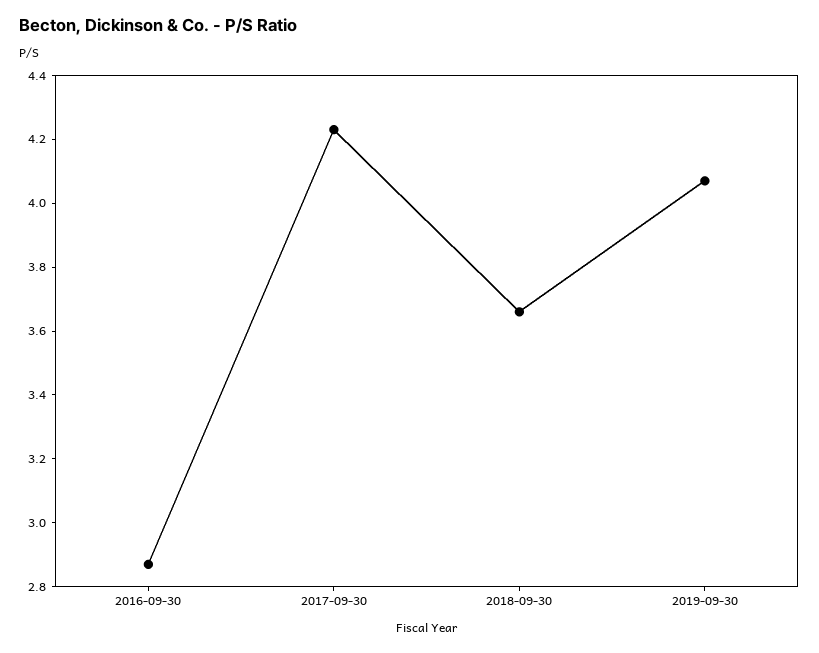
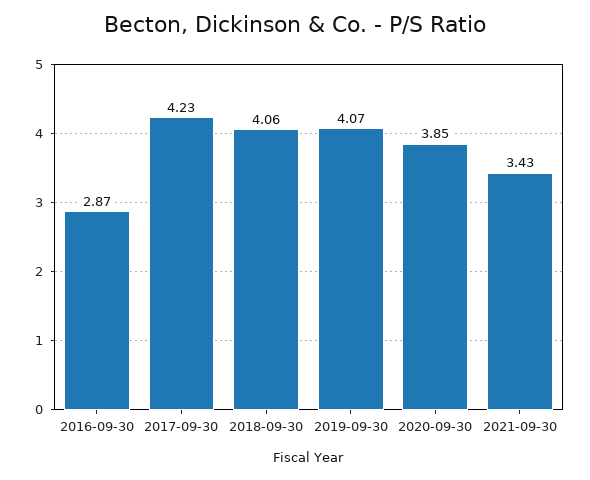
2018-09-30: 3.65 -> 4.06
2020-09-30: none -> 3.85
2021-09-30: none -> 3.43

